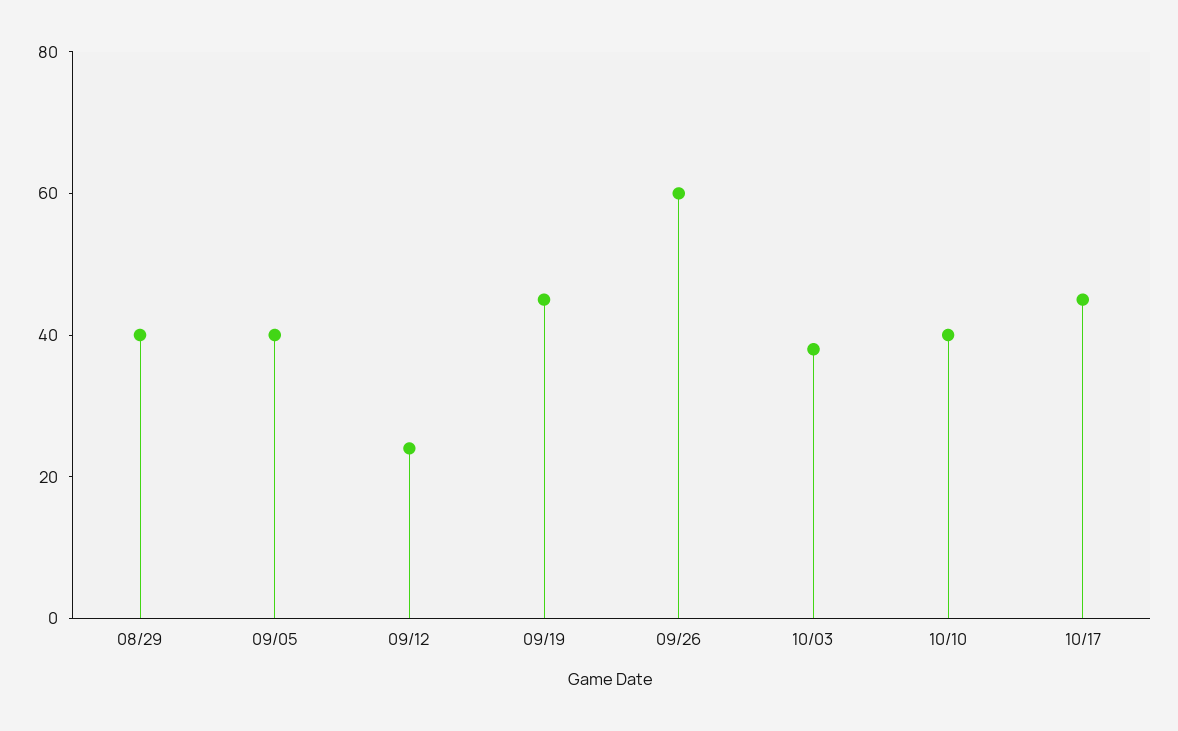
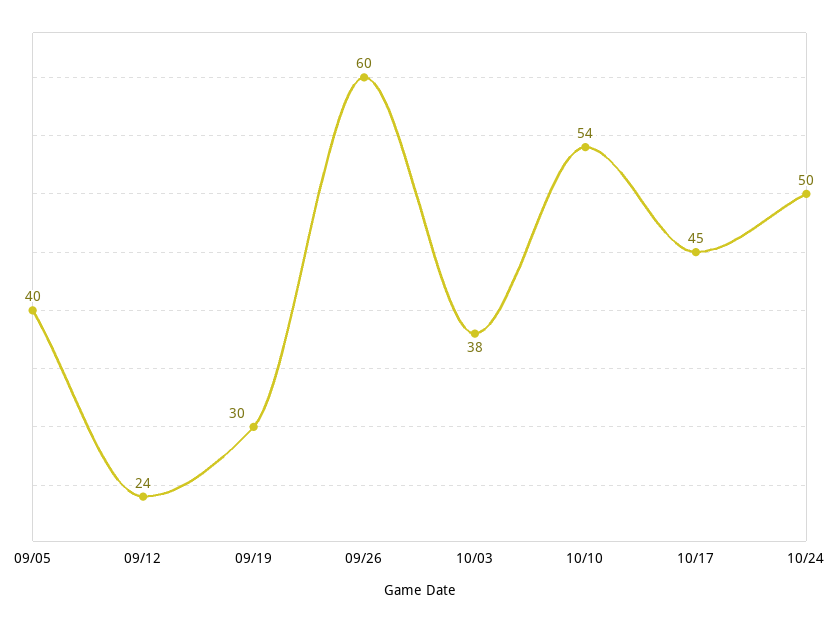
08/29: 40 -> none
09/19: 45 -> 30
10/10: 40 -> 54
10/24: none -> 50

